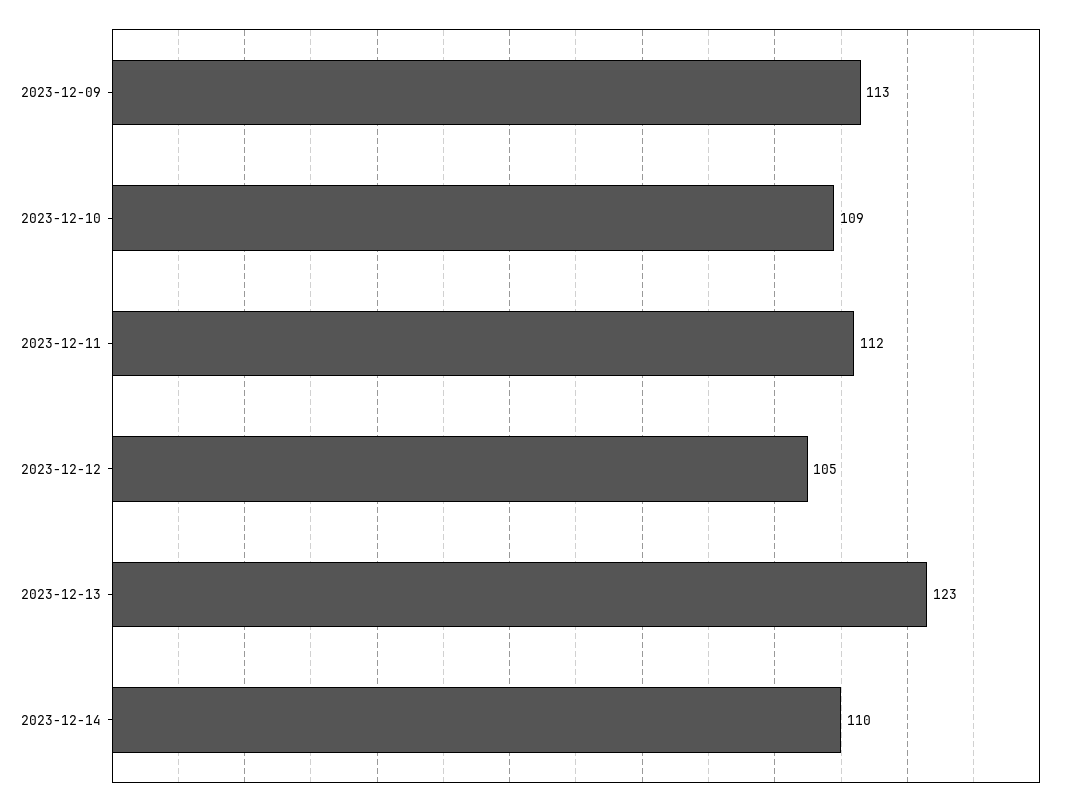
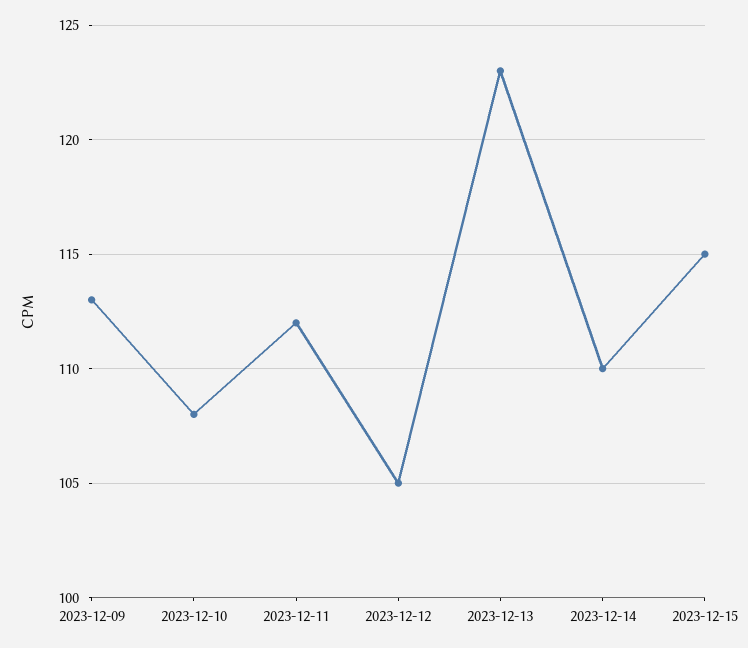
2023-12-10: 109 -> 108
2023-12-15: none -> 115

